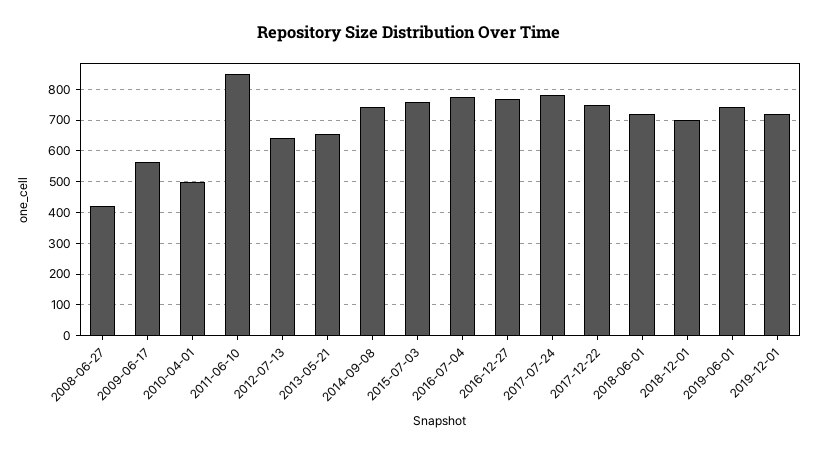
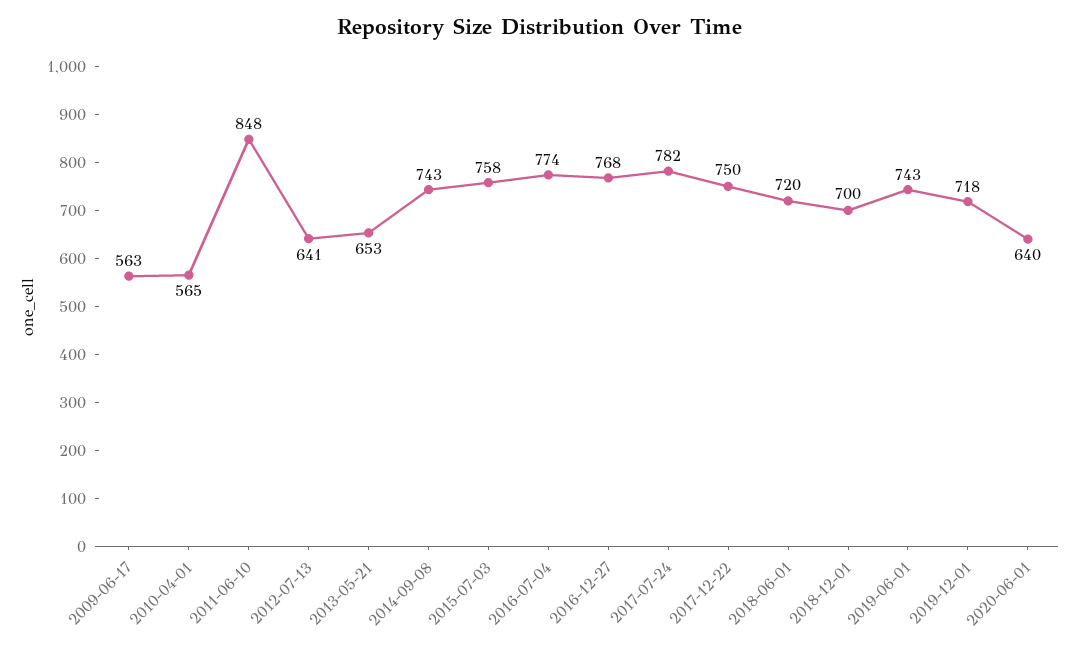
2008-06-27: 420 -> none
2010-04-01: 500 -> 565
2020-06-01: none -> 640

